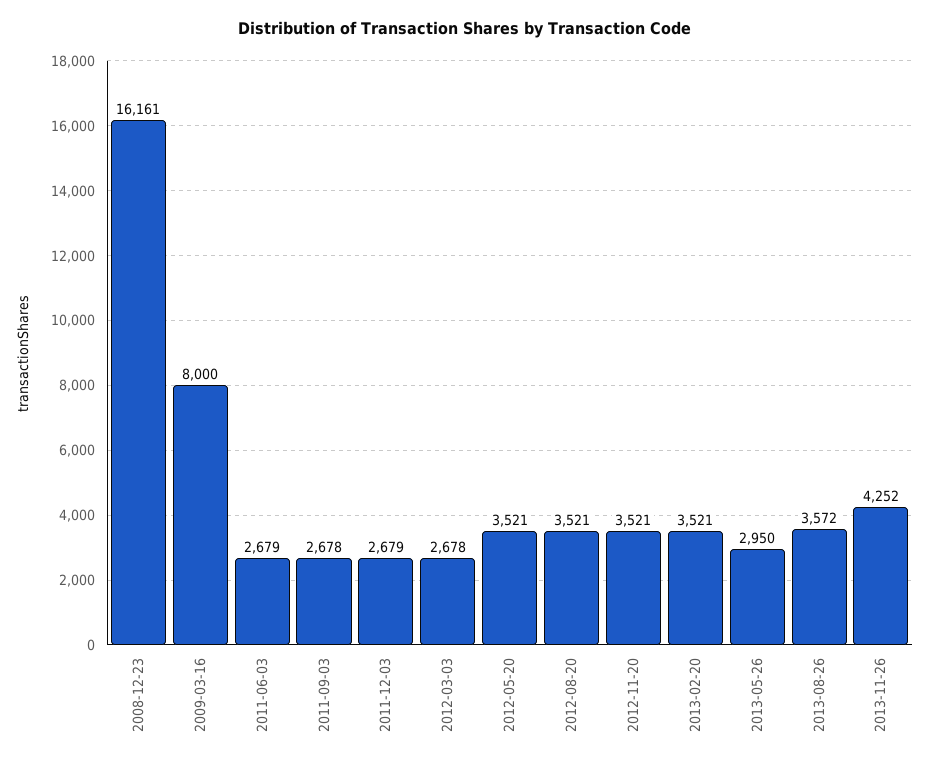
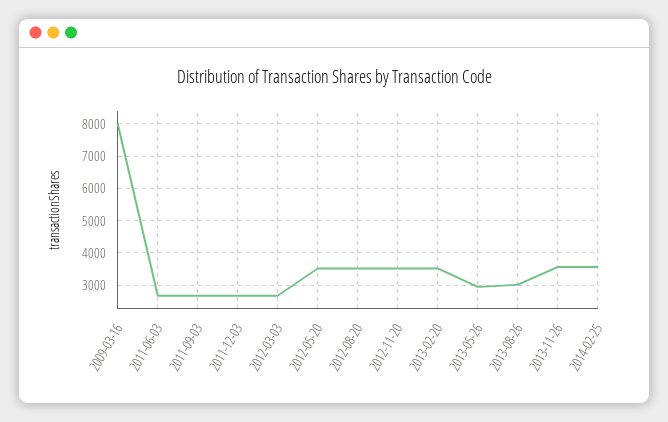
2008-12-23: 16161 -> none
2013-08-26: 3572 -> 3000
2013-11-26: 4252 -> 3600
2014-02-25: none -> 3600

